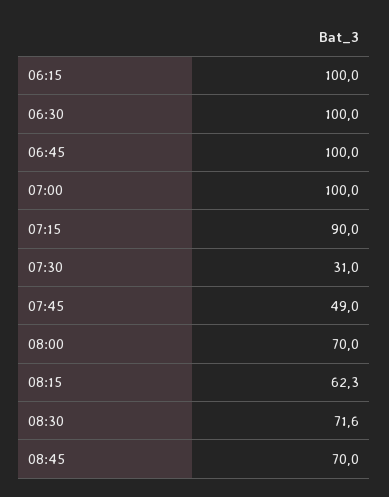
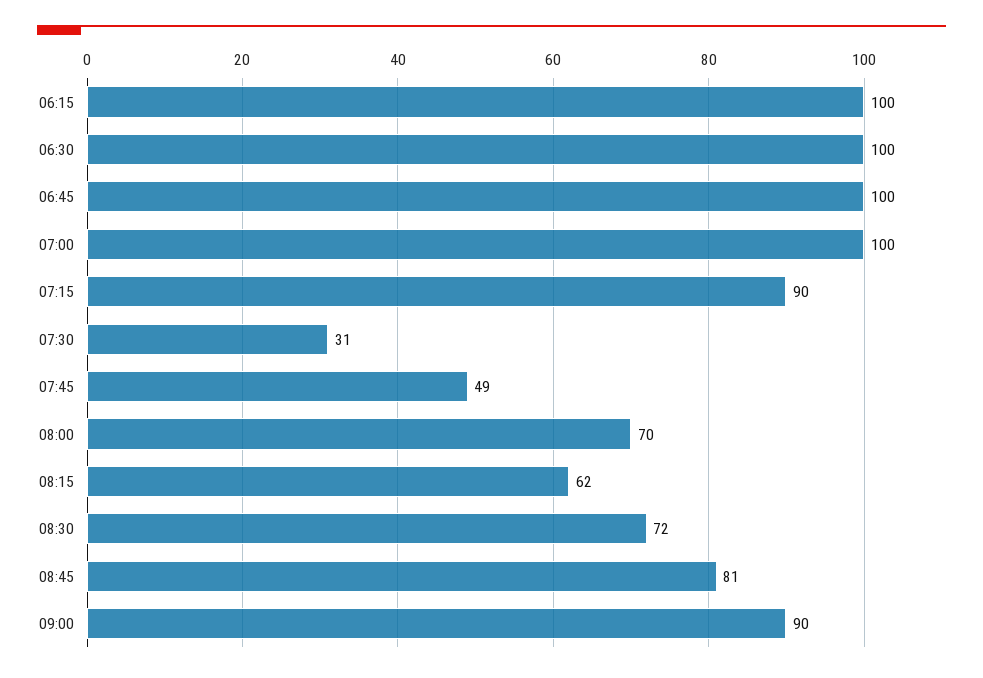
08:45: 70 -> 81
09:00: none -> 90

